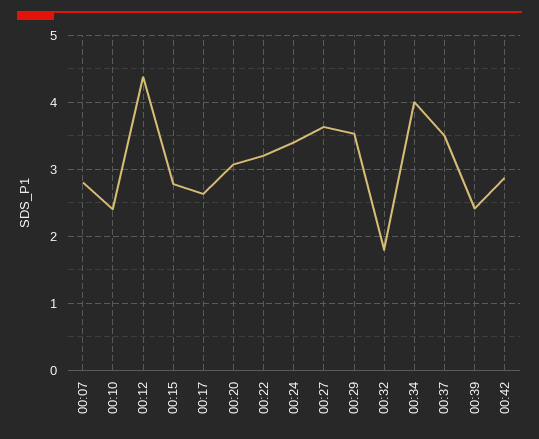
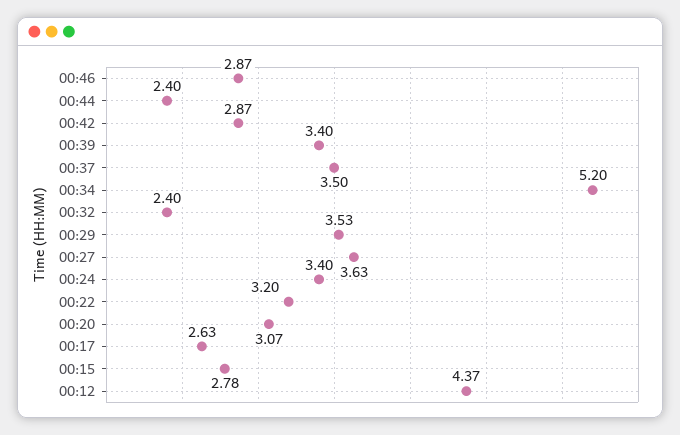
00:07: 2.8 -> none
00:10: 2.4 -> none
00:32: 1.8 -> 2.4
00:34: 4 -> 5.2
00:39: 2.4 -> 3.4
00:46: none -> 2.87
00:44: none -> 2.4

